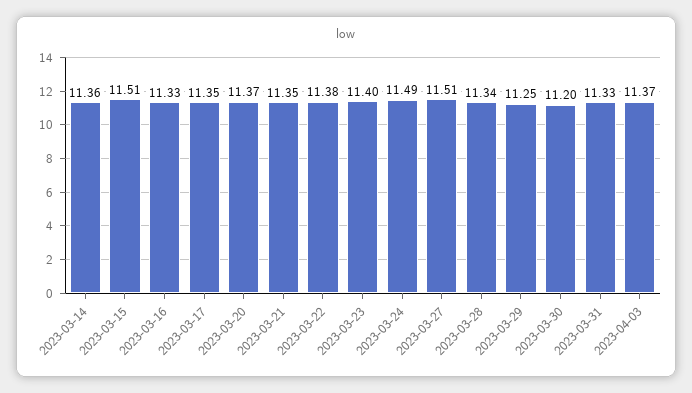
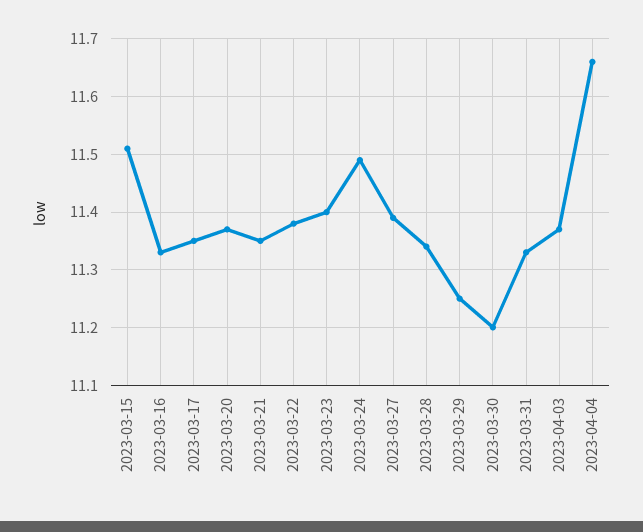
2023-03-14: 11.36 -> none
2023-03-27: 11.51 -> 11.4
2023-04-04: none -> 11.65

